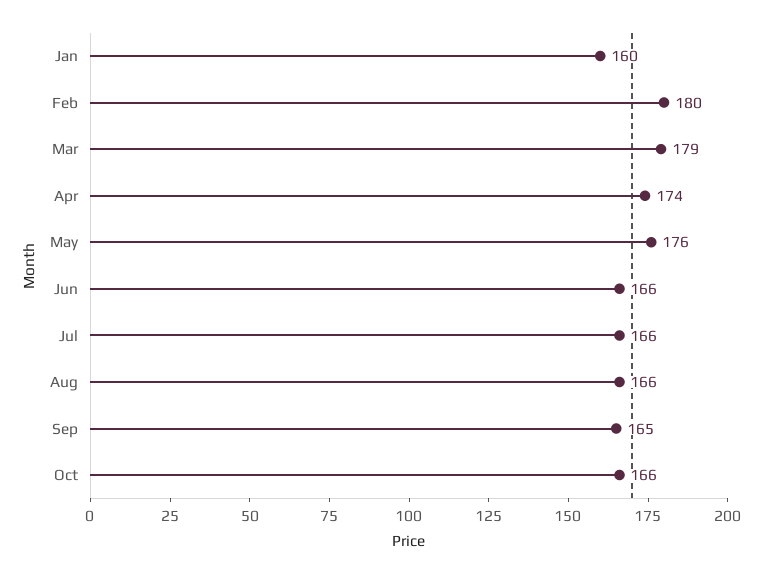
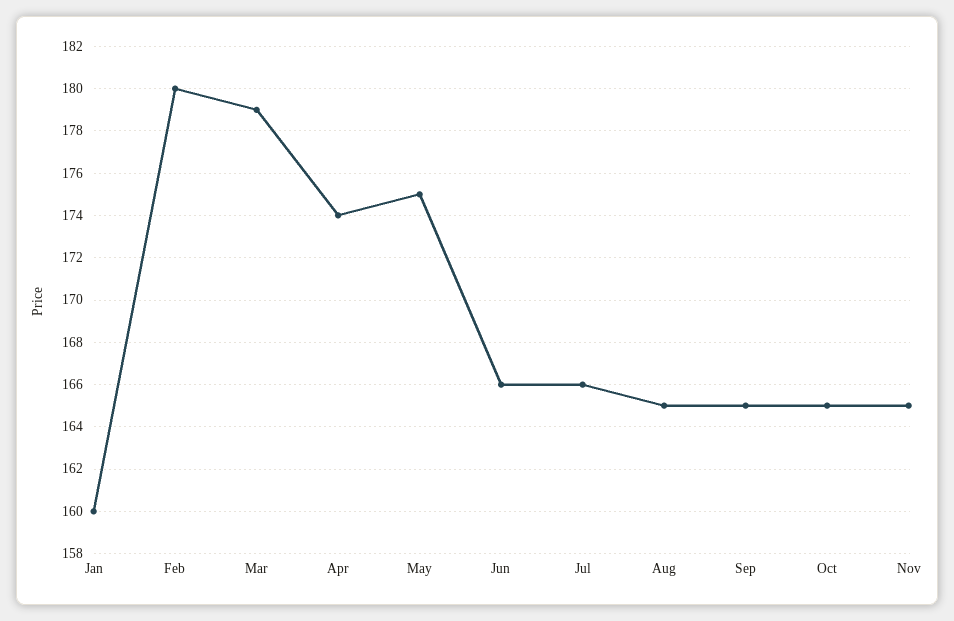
May: 176 -> 175
Aug: 166 -> 165
Oct: 166 -> 165
Nov: none -> 165

